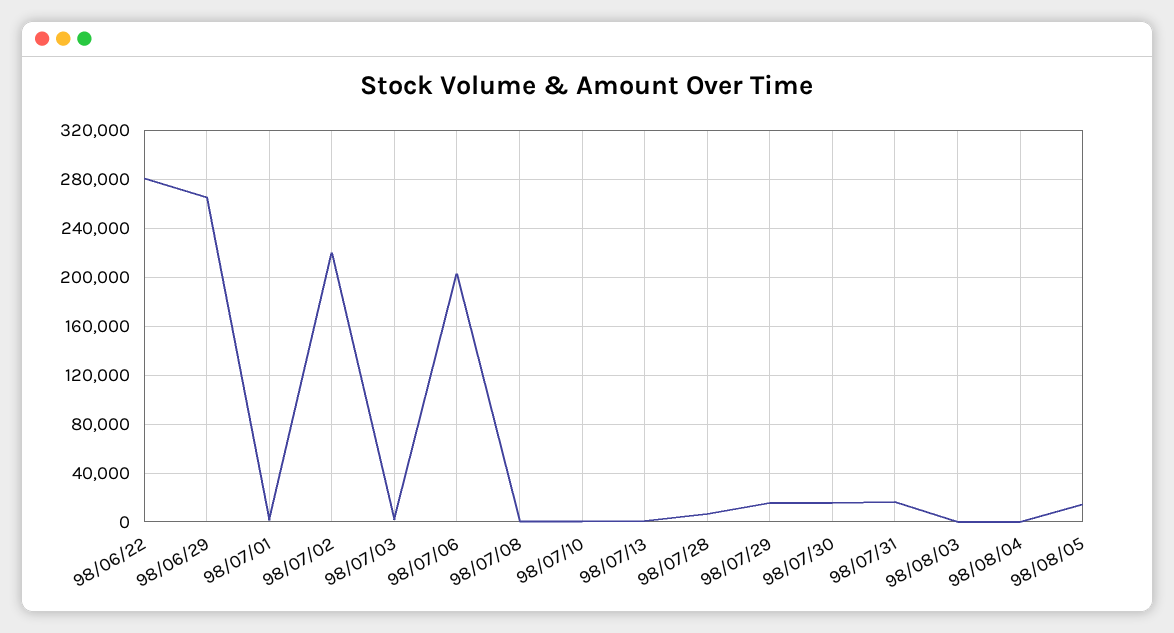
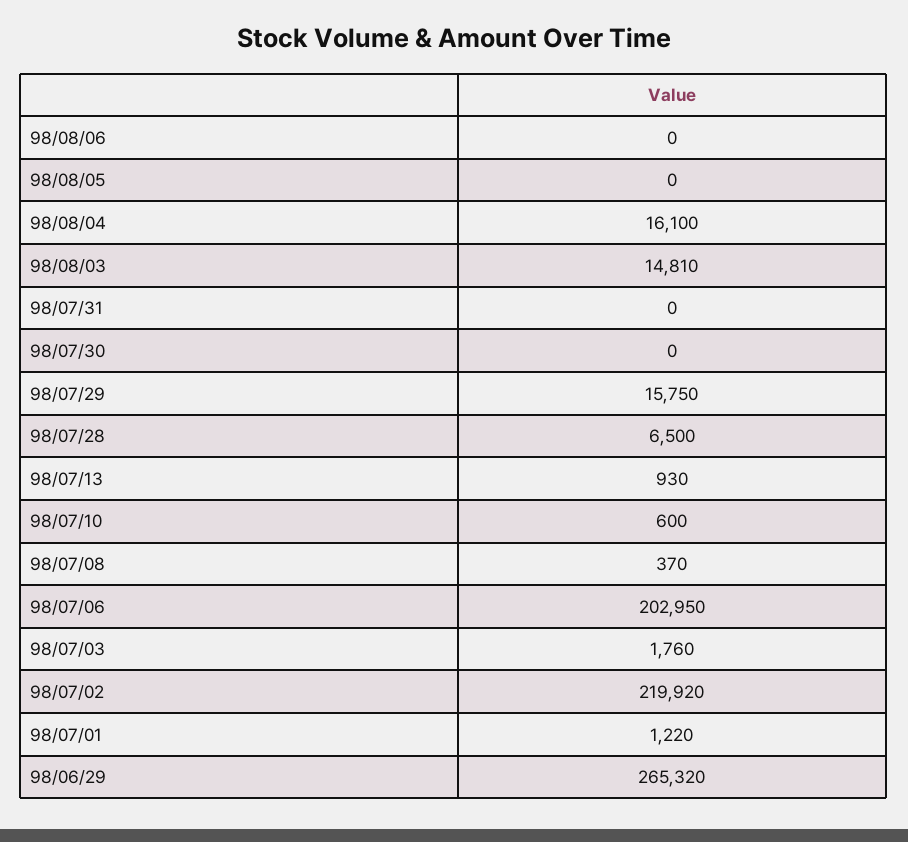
98/06/22: 280000 -> none
98/07/30: 15000 -> 0
98/07/31: 15000 -> 0
98/08/03: 0 -> 14810
98/08/04: 0 -> 16100
98/08/05: 15000 -> 0
98/08/06: none -> 0

